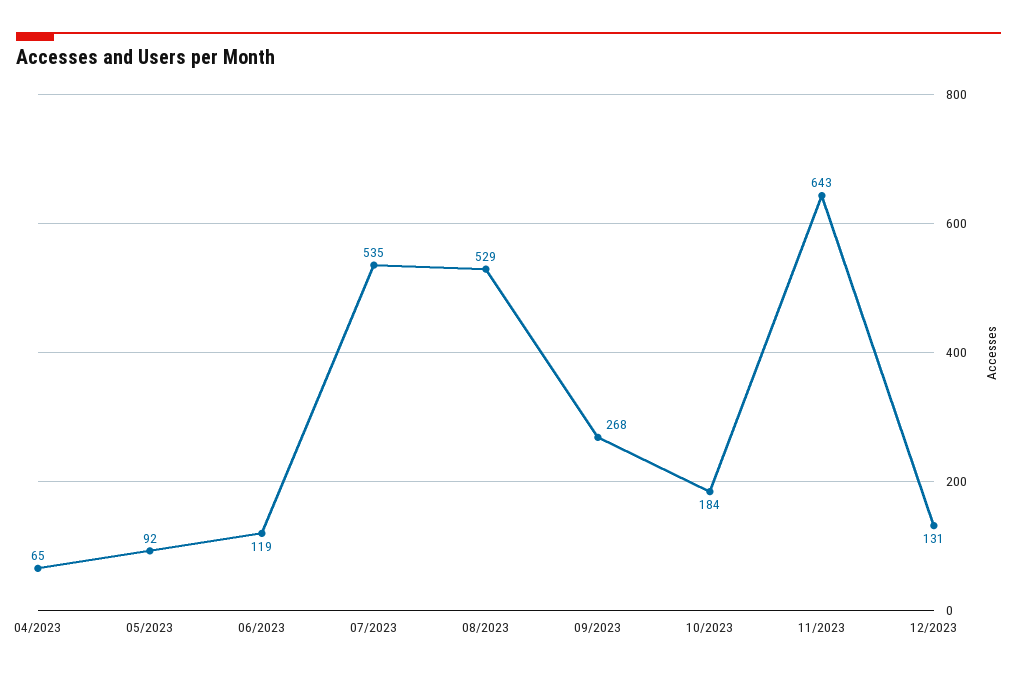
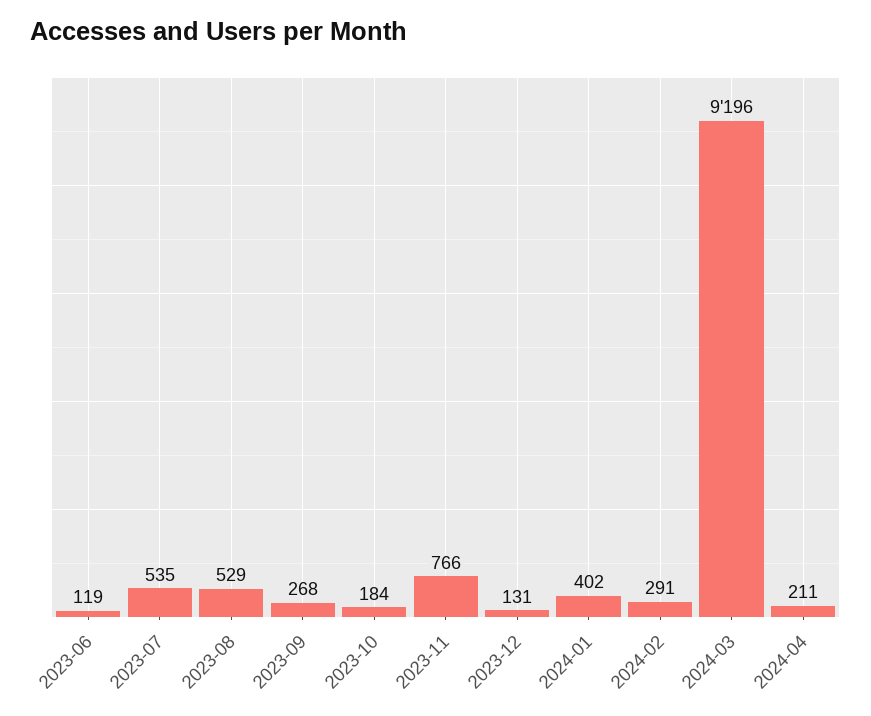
04/2023: 65 -> none
05/2023: 92 -> none
11/2023: 643 -> 766
2024-01: none -> 402
2024-02: none -> 291
2024-03: none -> 9196
2024-04: none -> 211

